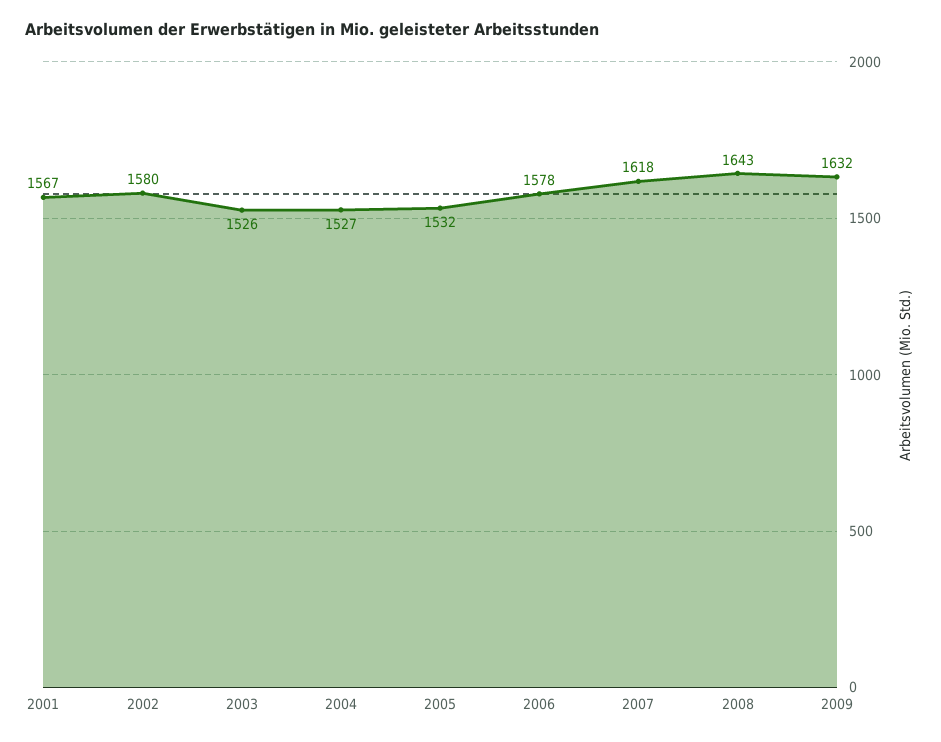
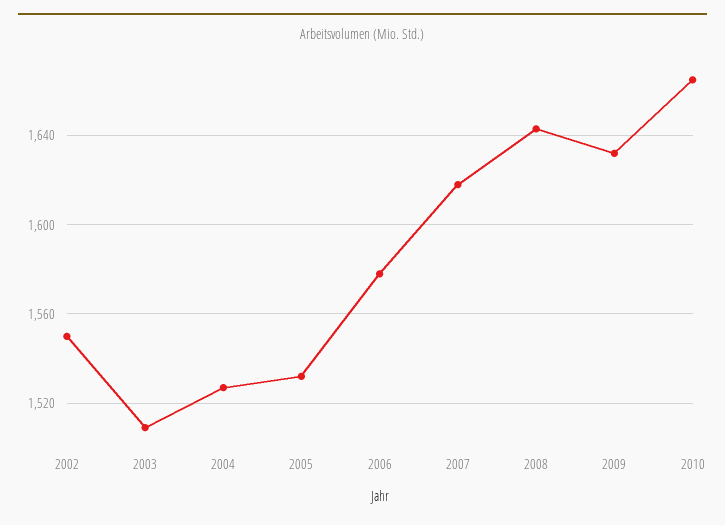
2001: 1567 -> none
2002: 1580 -> 1550
2003: 1526 -> 1510
2010: none -> 1665

